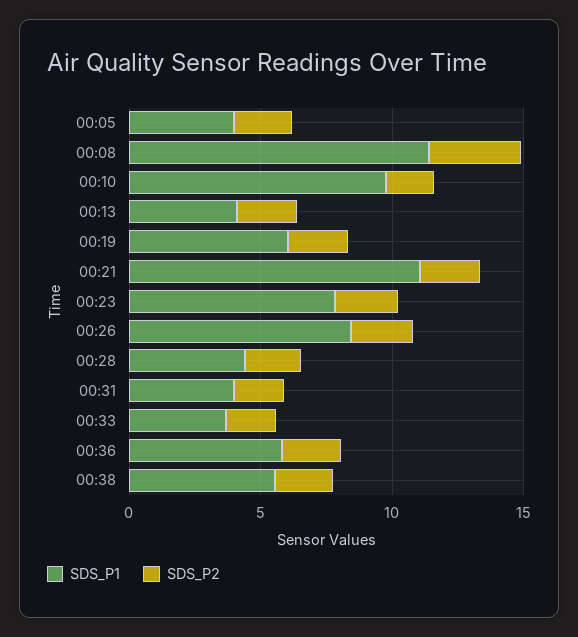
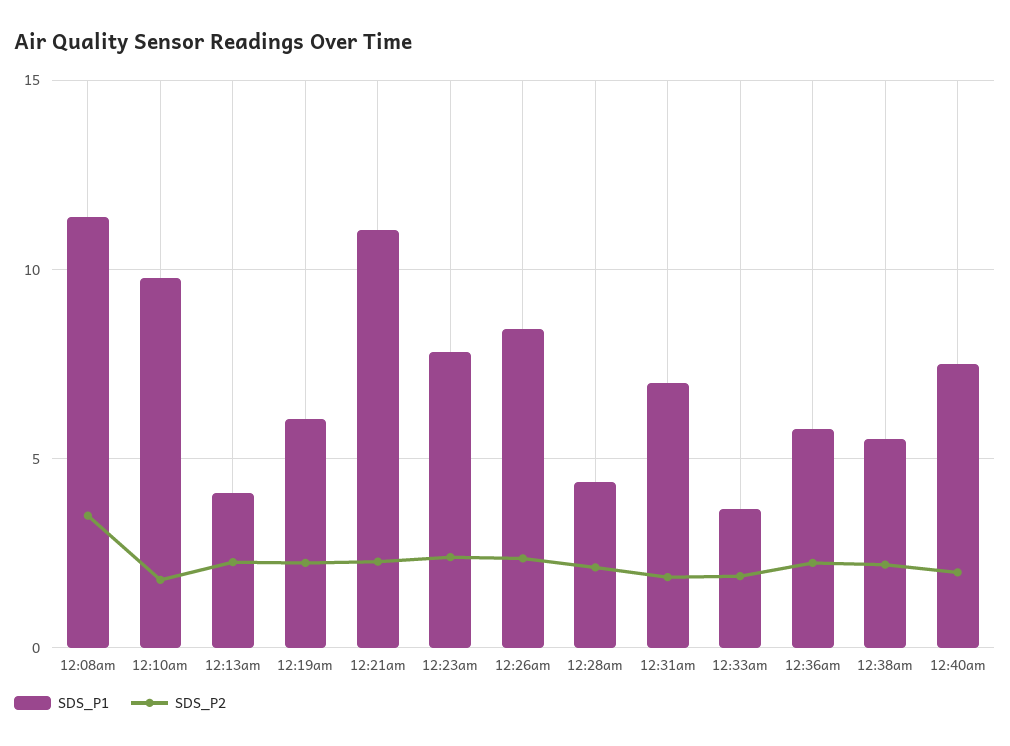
SDS_P1, 00:05: 4 -> none
SDS_P2, 00:05: 2 -> none
SDS_P1, 00:31: 4 -> 7
SDS_P1, 12:40am: none -> 7.5
SDS_P2, 12:40am: none -> 2

